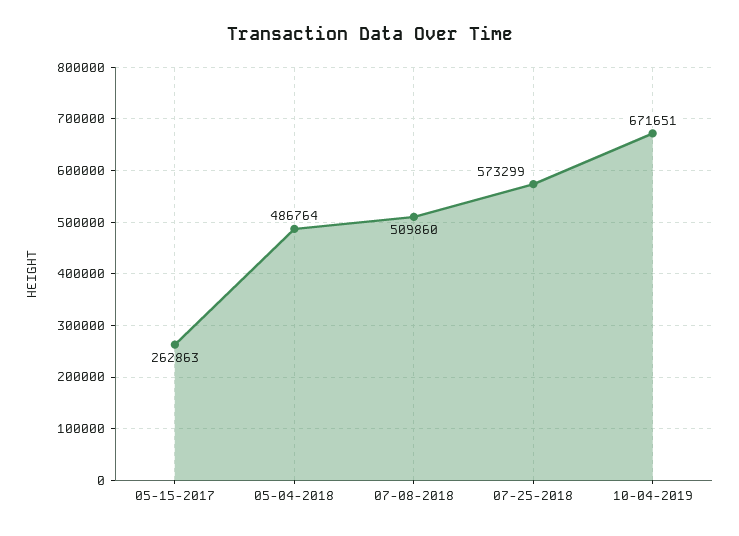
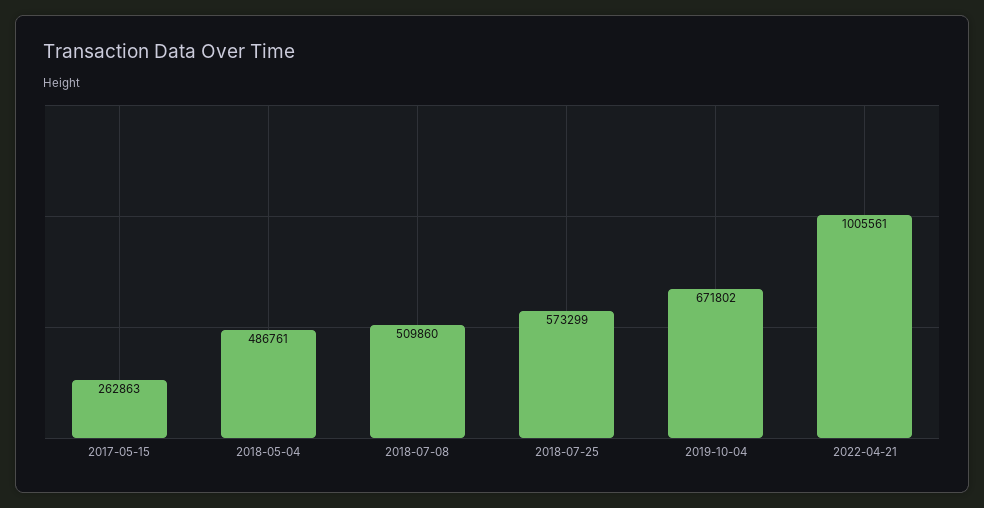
05-04-2018: 486764 -> 486761
10-04-2019: 671651 -> 671802
2022-04-21: none -> 1005561

